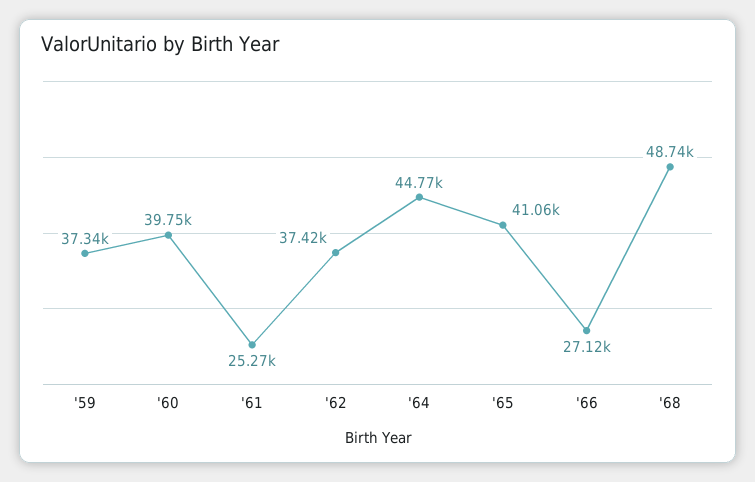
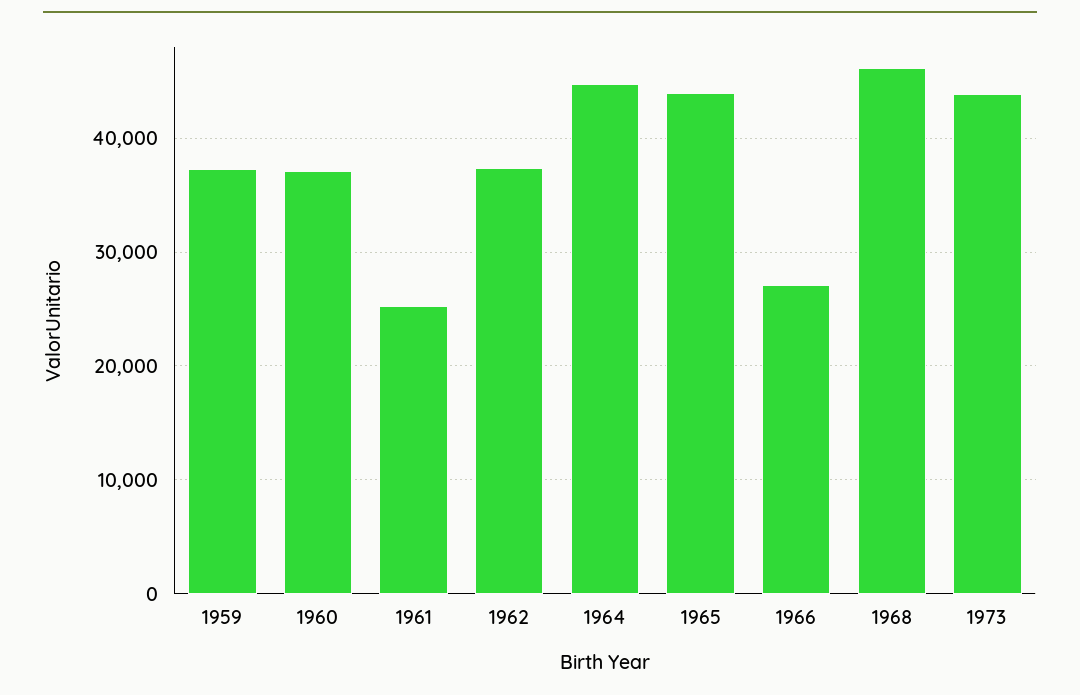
'60: 39750 -> 37000
'65: 41060 -> 44000
'68: 48740 -> 46000
1973: none -> 44000

